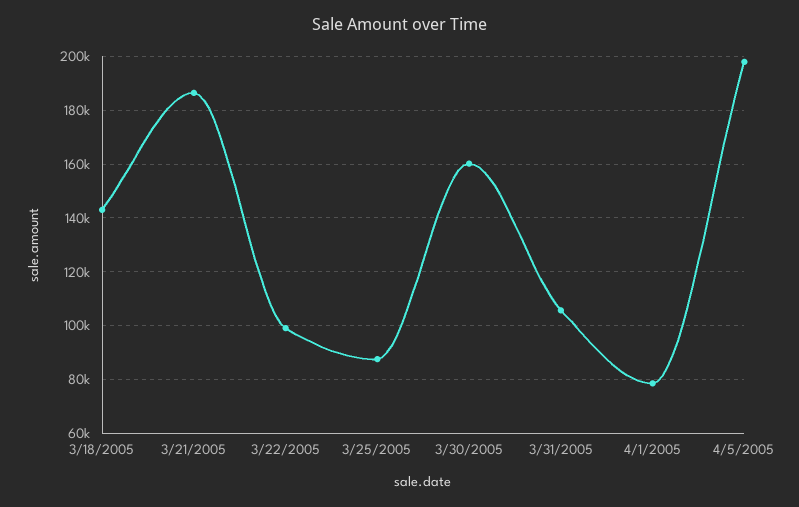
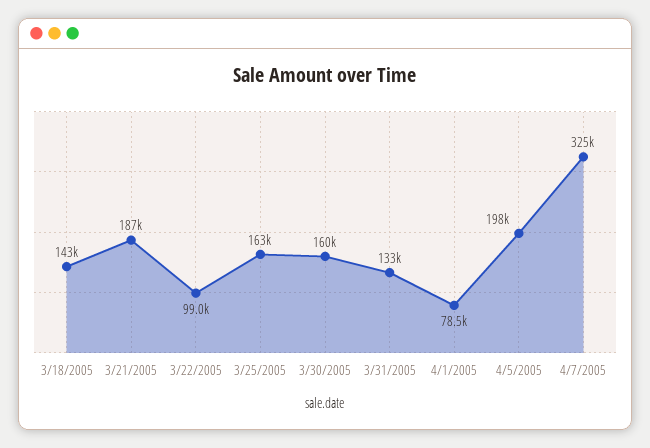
3/25/2005: 87500 -> 163000
3/31/2005: 105000 -> 133000
4/7/2005: none -> 325000

